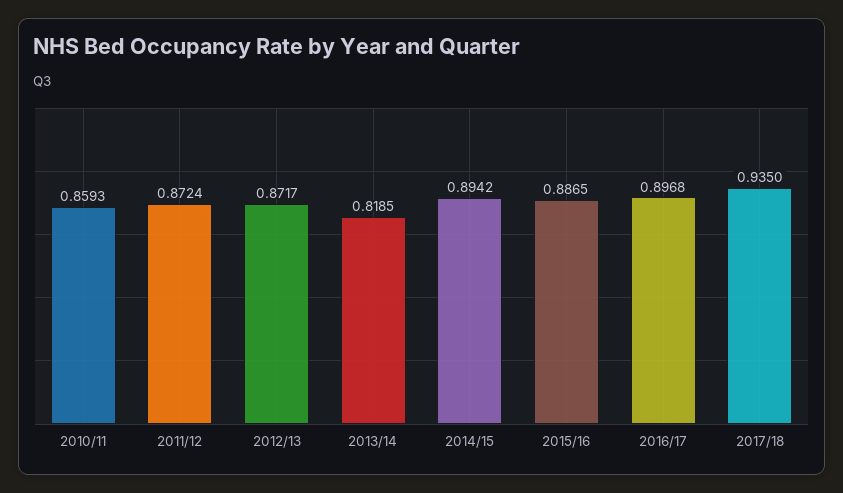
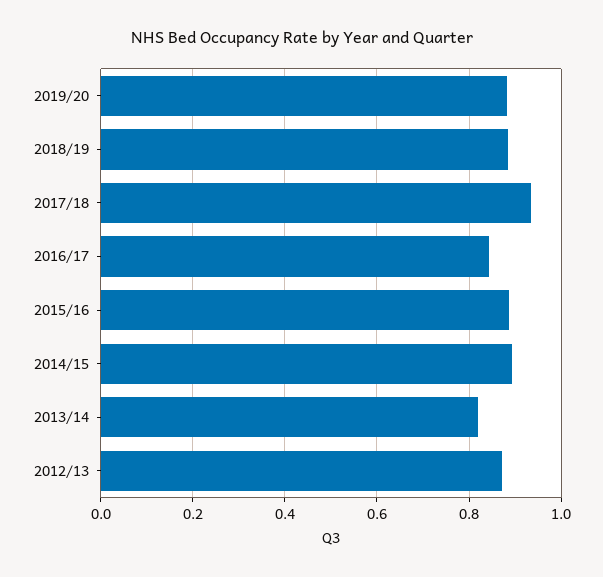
2010/11: 0.8593 -> none
2011/12: 0.8724 -> none
2016/17: 0.8968 -> 0.84
2019/20: none -> 0.88
2018/19: none -> 0.88

